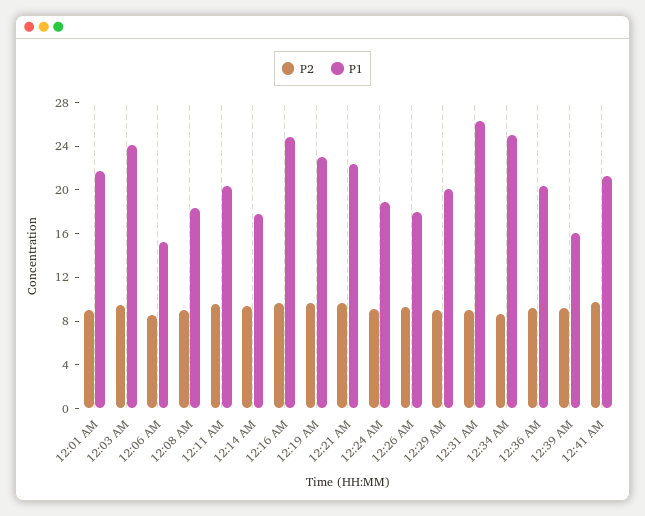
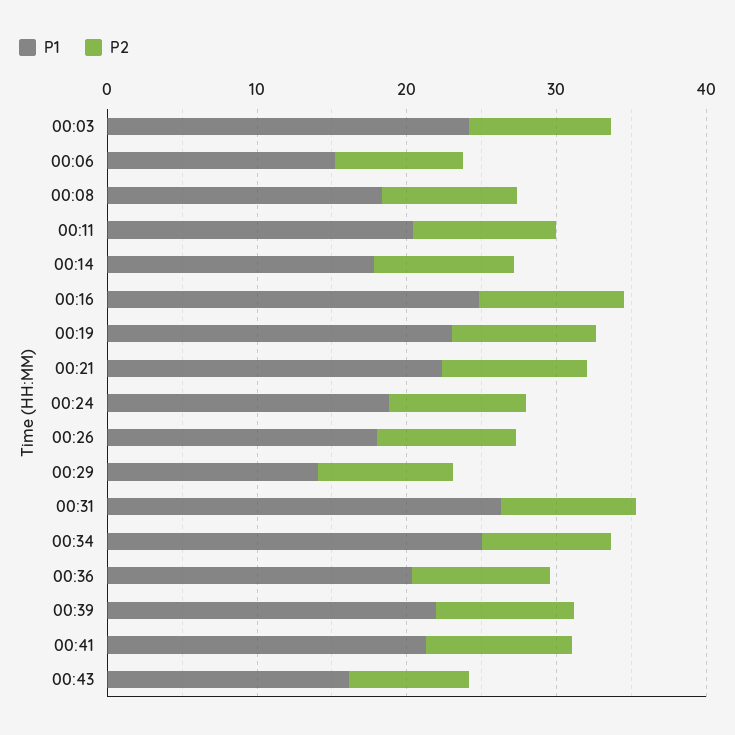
P2, 12:01 AM: 9 -> none
P1, 12:01 AM: 22 -> none
P1, 12:29 AM: 20 -> 14
P1, 12:39 AM: 16 -> 22
P1, 00:43: none -> 16
P2, 00:43: none -> 8

